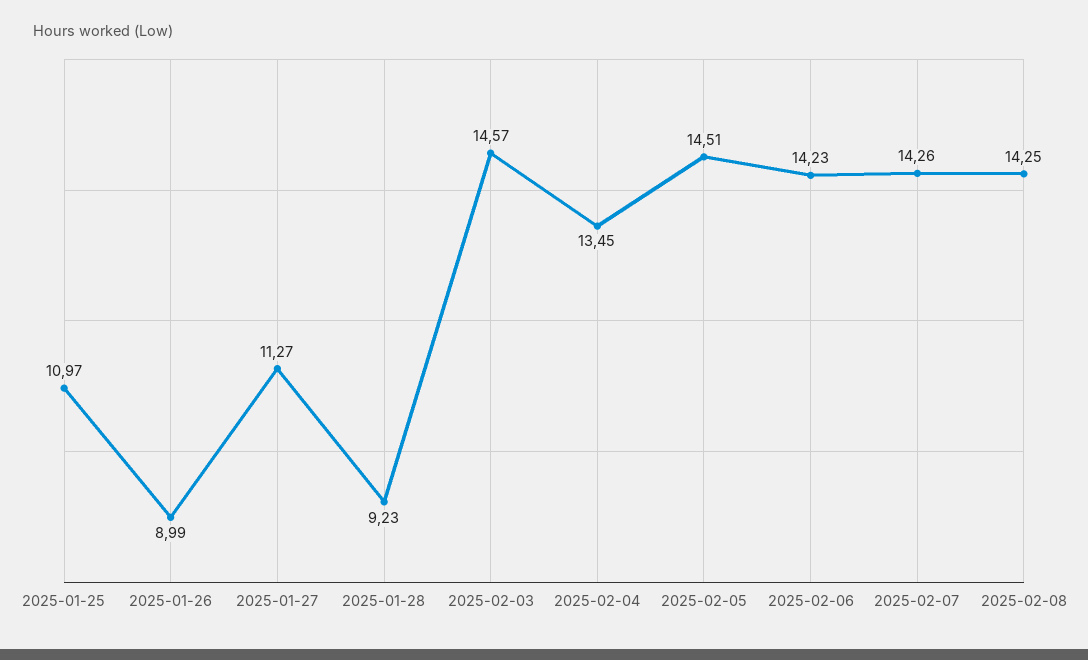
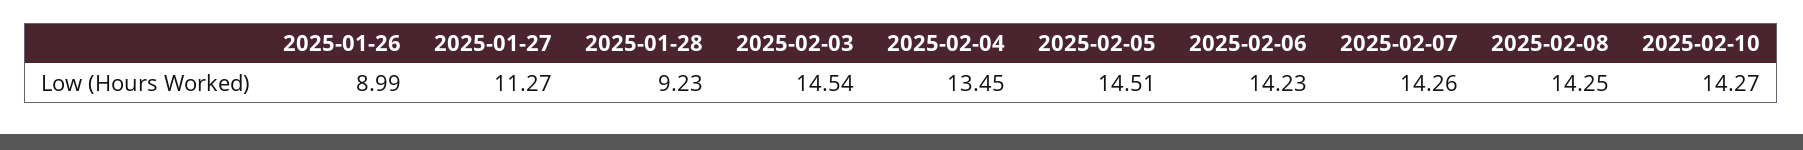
2025-01-25: 10.97 -> none
2025-02-03: 14.57 -> 14.54
2025-02-10: none -> 14.27

